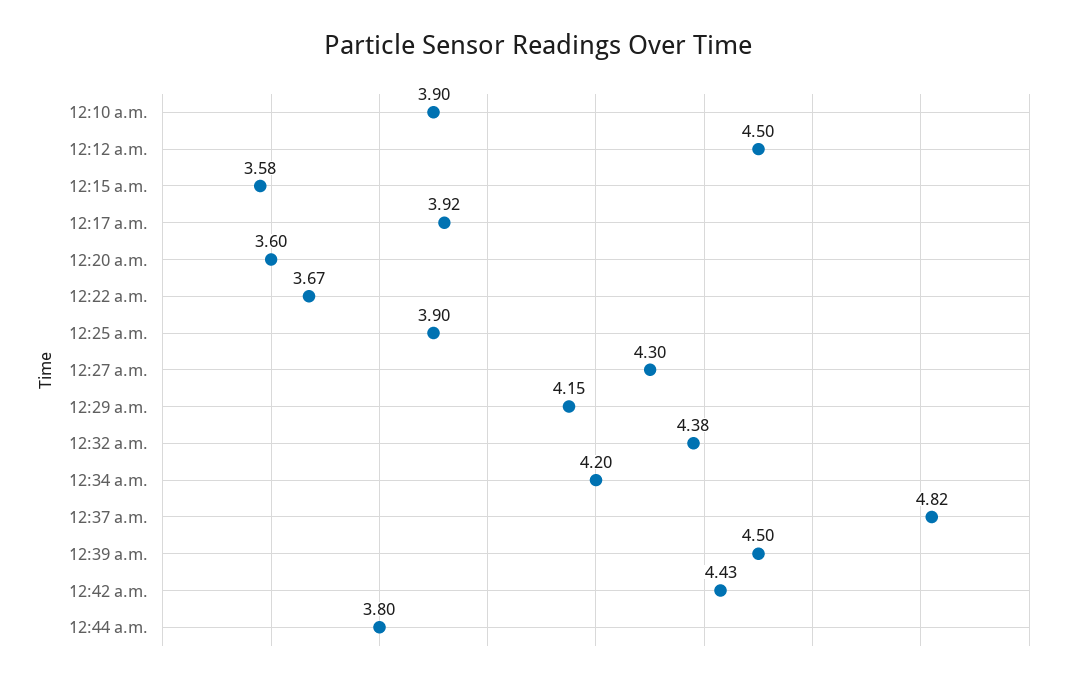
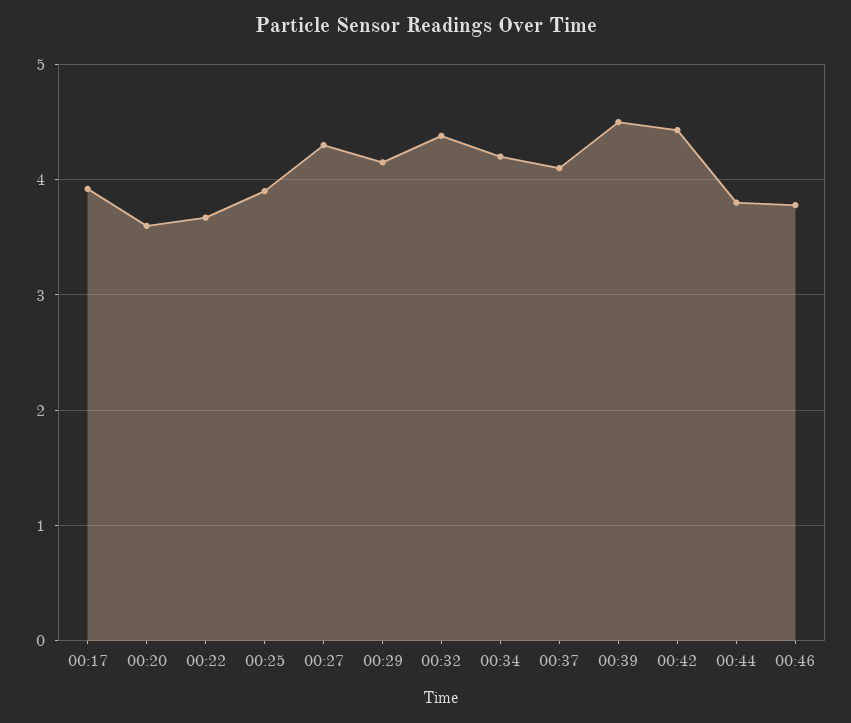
12:10 a.m.: 3.9 -> none
12:12 a.m.: 4.5 -> none
12:15 a.m.: 3.58 -> none
12:37 a.m.: 4.82 -> 4.1
00:46: none -> 3.8

